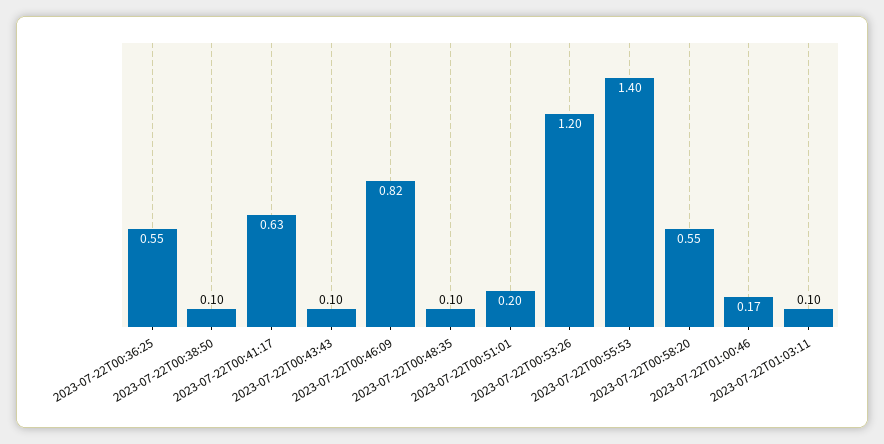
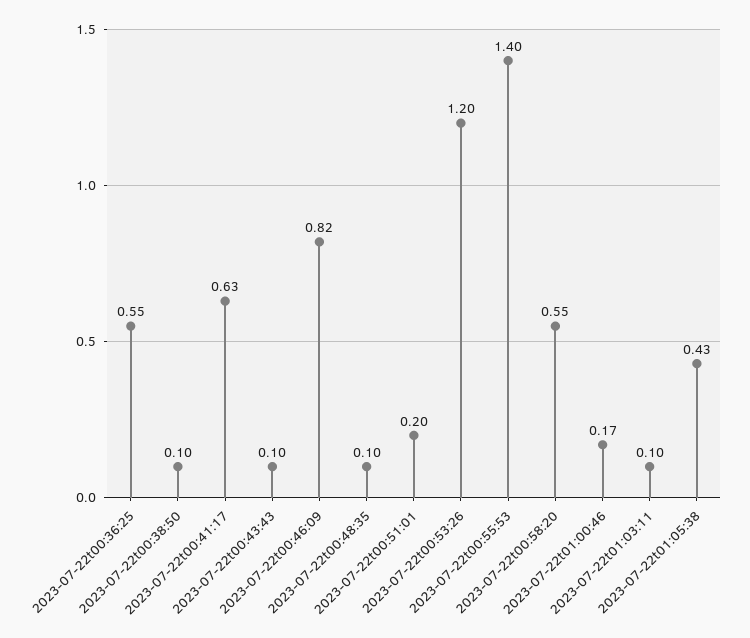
2023-07-22t01:05:38: none -> 0.43

